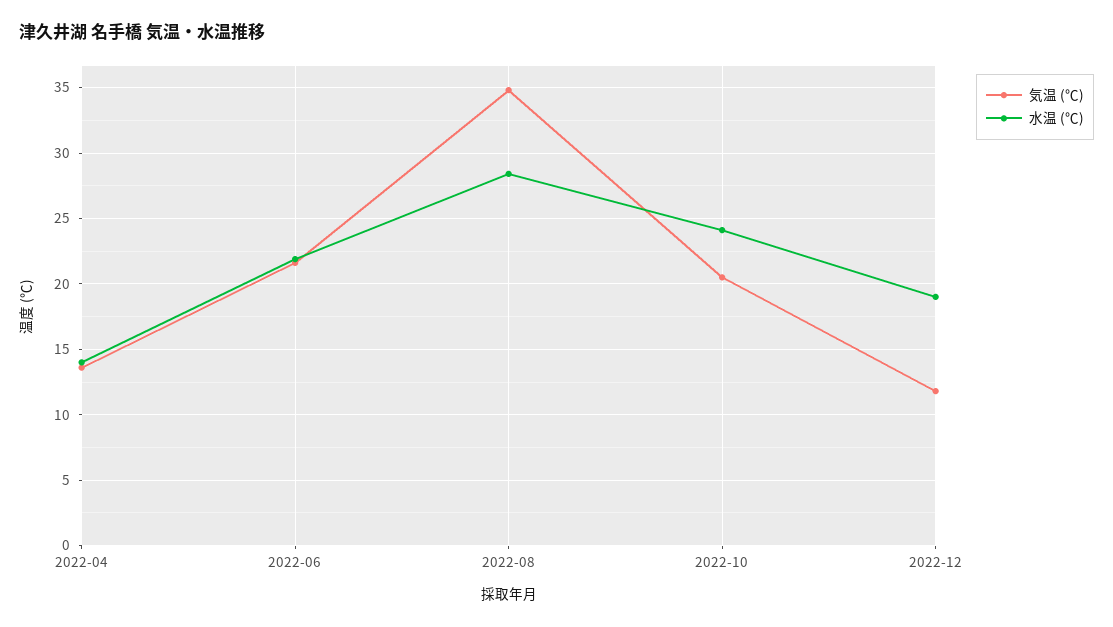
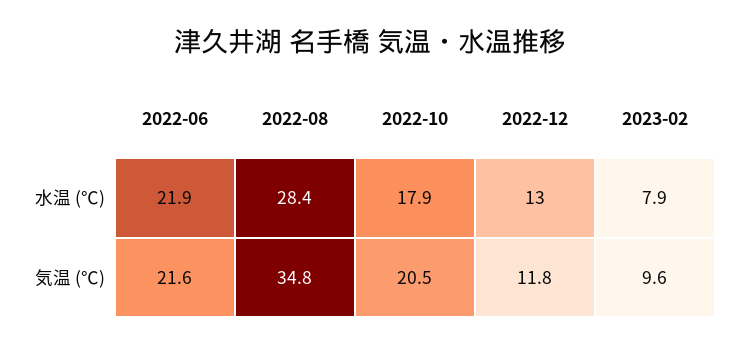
気温 (℃), 2022-04: 13.5 -> none
水温 (℃), 2022-04: 14 -> none
水温 (℃), 2022-10: 24 -> 17.9
水温 (℃), 2022-12: 19 -> 13
水温 (℃), 2023-02: none -> 7.9
気温 (℃), 2023-02: none -> 9.6

